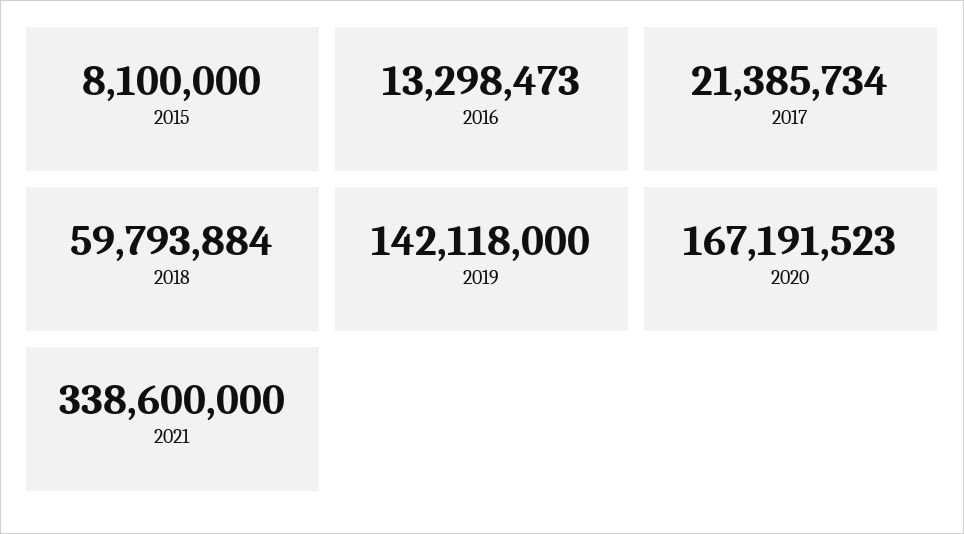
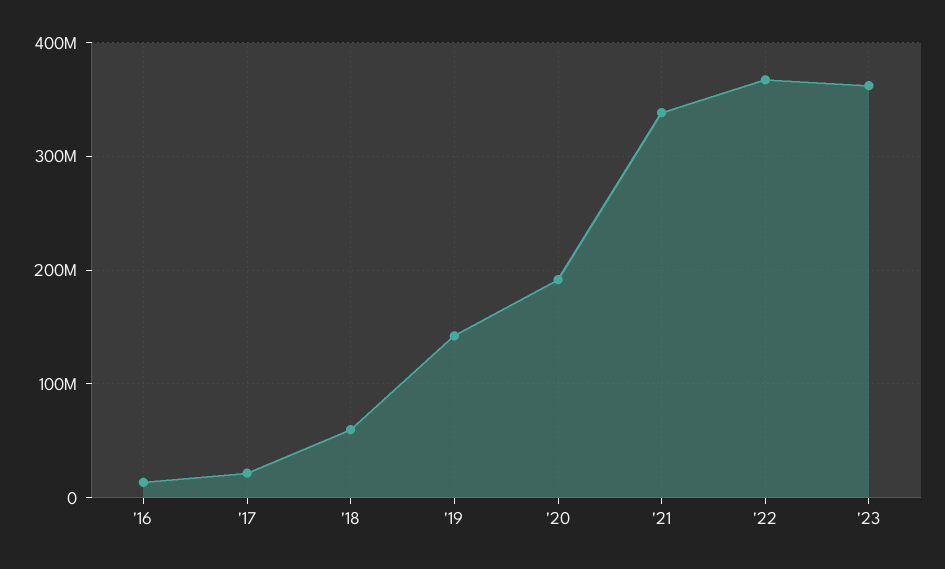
2015: 8100000 -> none
2020: 167191523 -> 190000000
'22: none -> 370000000
'23: none -> 360000000

